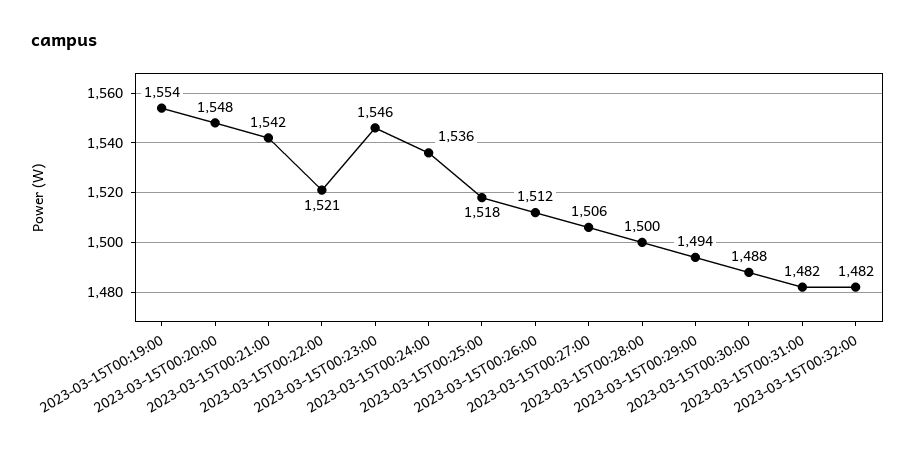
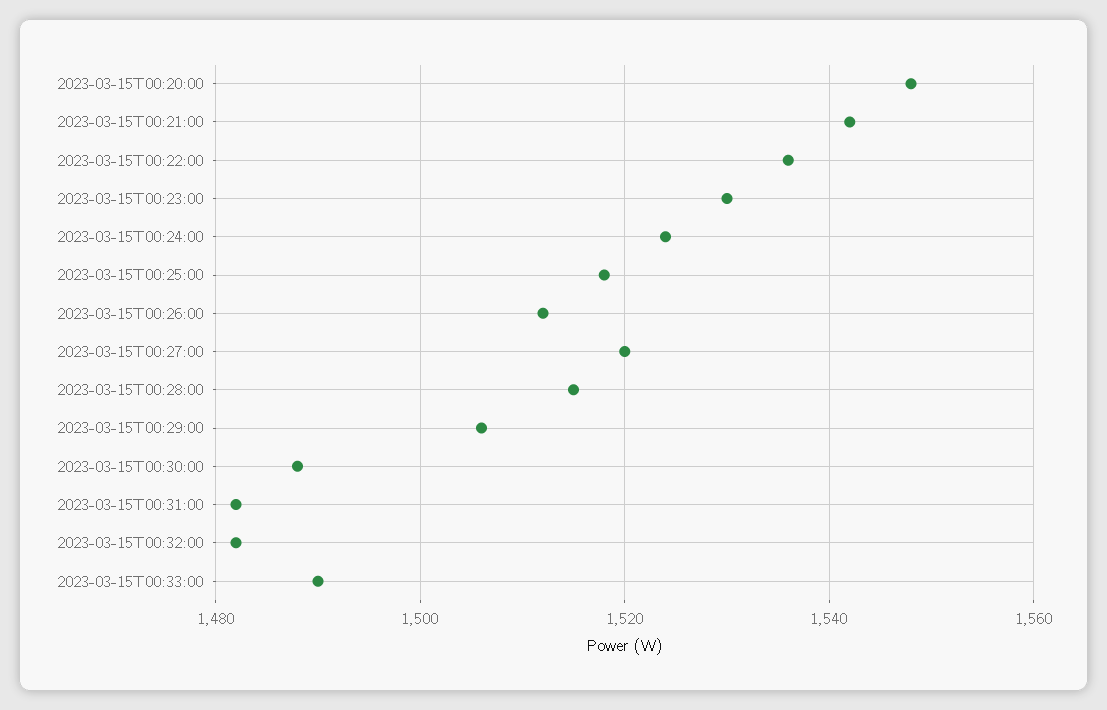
2023-03-15T00:19:00: 1554 -> none
2023-03-15T00:22:00: 1521 -> 1535
2023-03-15T00:23:00: 1546 -> 1530
2023-03-15T00:24:00: 1536 -> 1525
2023-03-15T00:27:00: 1506 -> 1520
2023-03-15T00:28:00: 1500 -> 1515
2023-03-15T00:29:00: 1494 -> 1505
2023-03-15T00:33:00: none -> 1490

